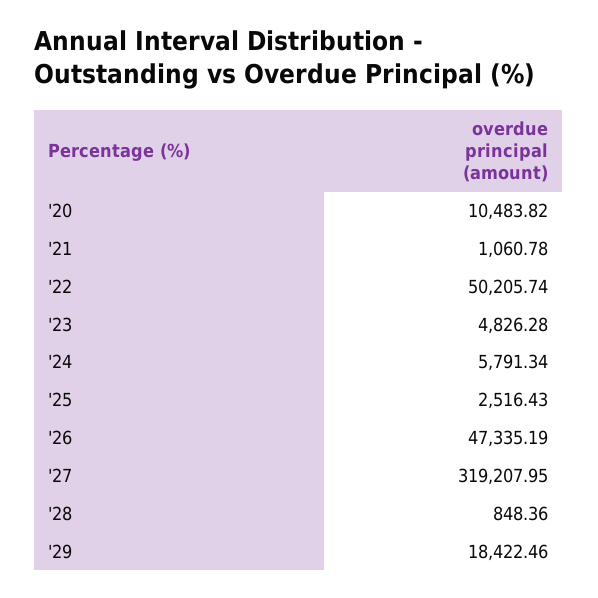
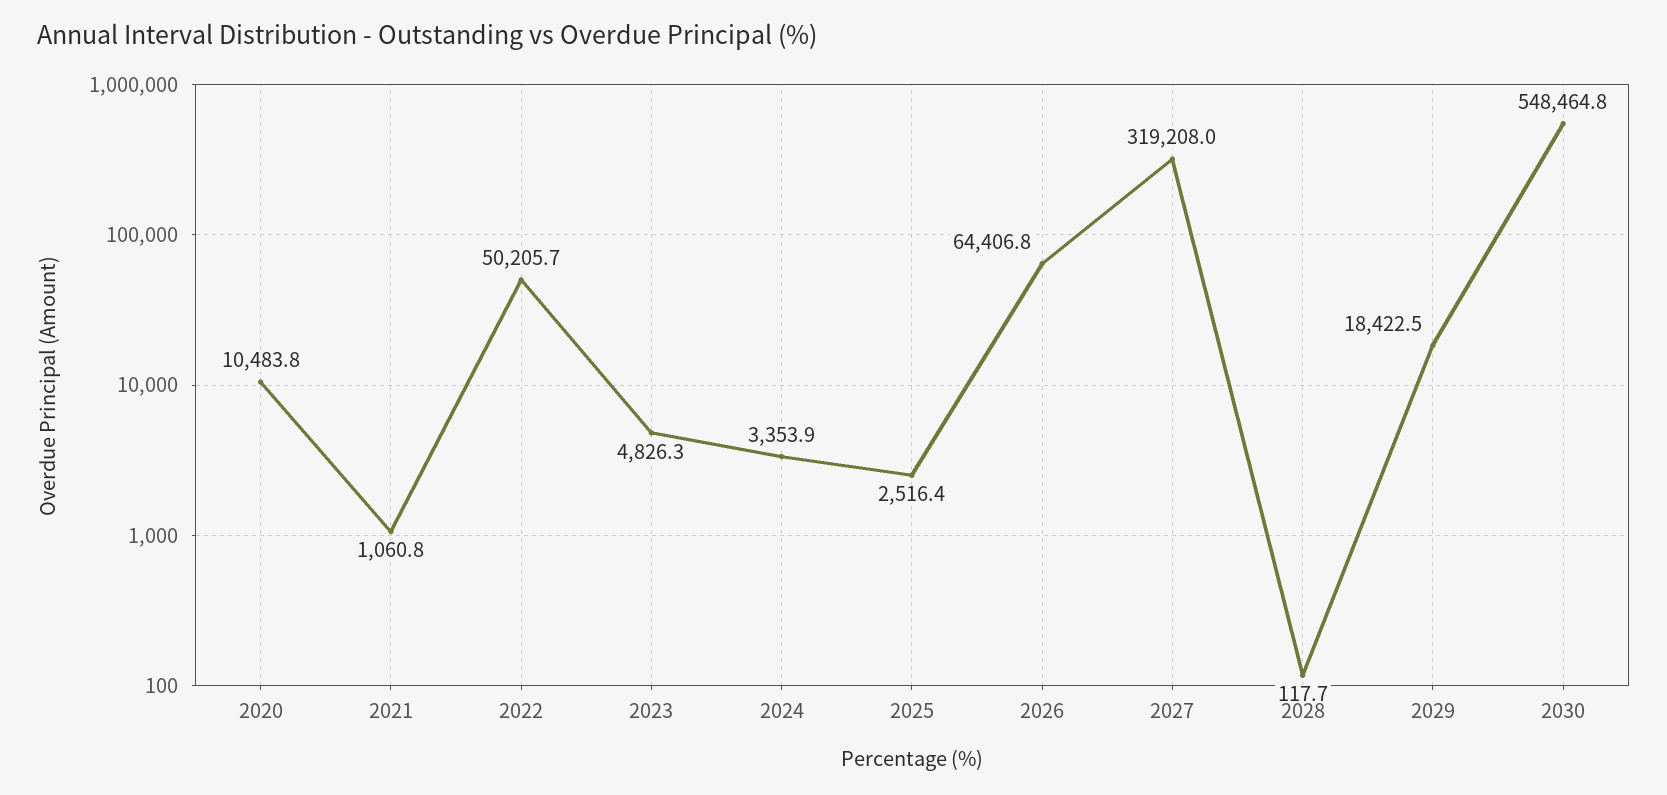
'24: 5791.34 -> 3353.9
'26: 47335.19 -> 64406.8
'28: 848.36 -> 117.7
2030: none -> 548464.8

